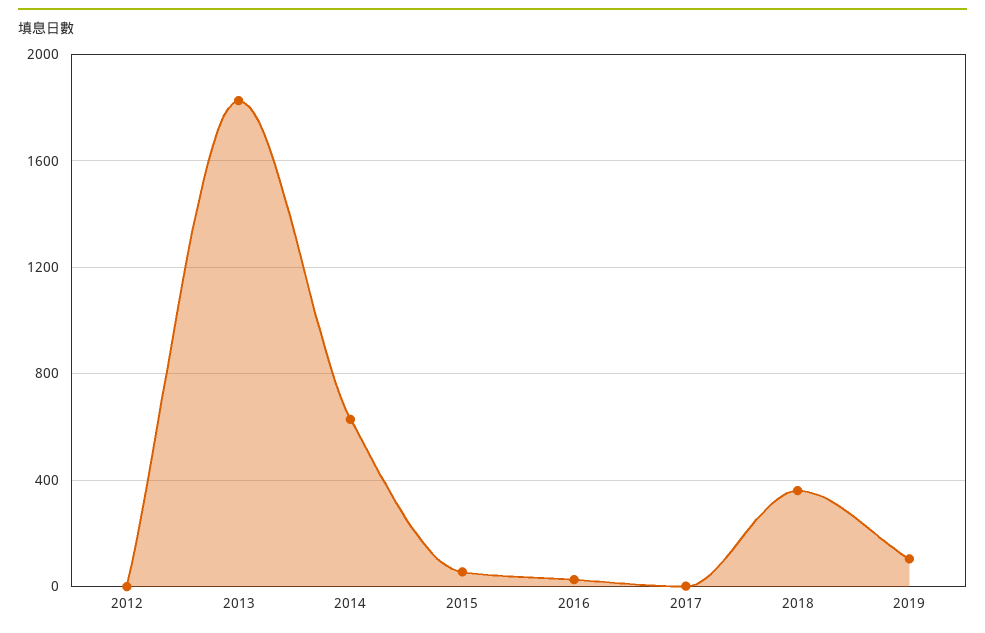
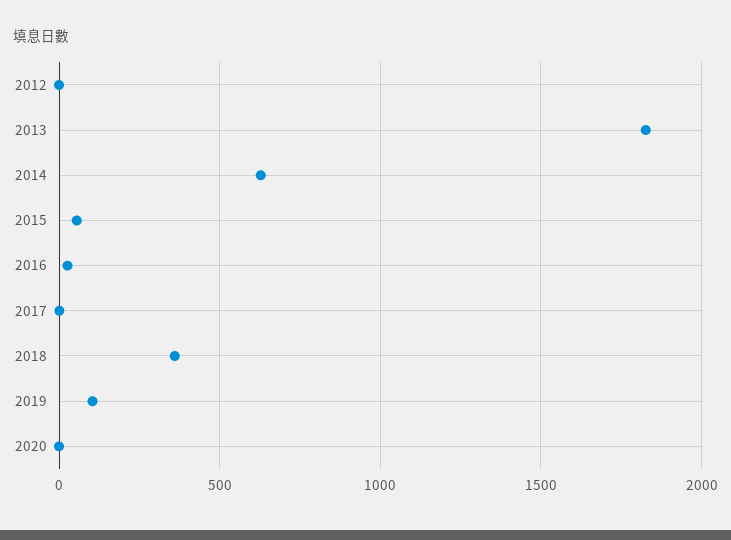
2020: none -> 0

